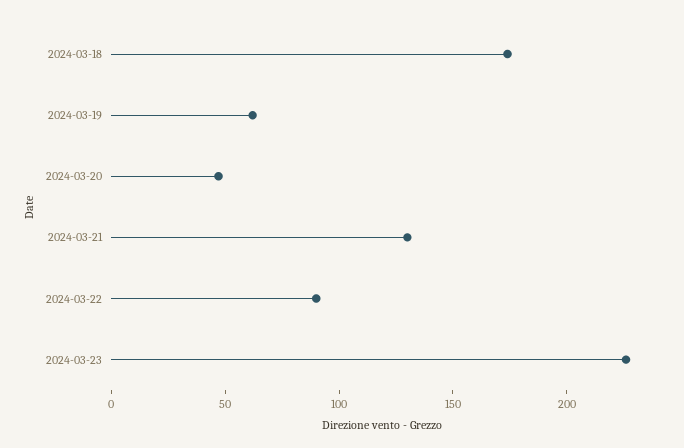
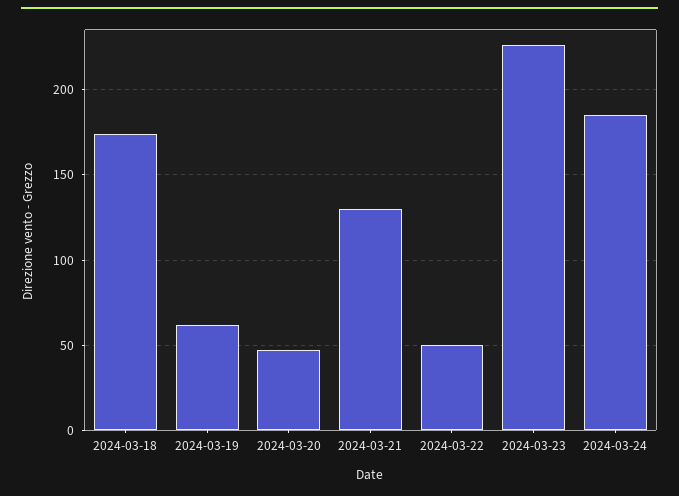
2024-03-22: 90 -> 50
2024-03-24: none -> 185

